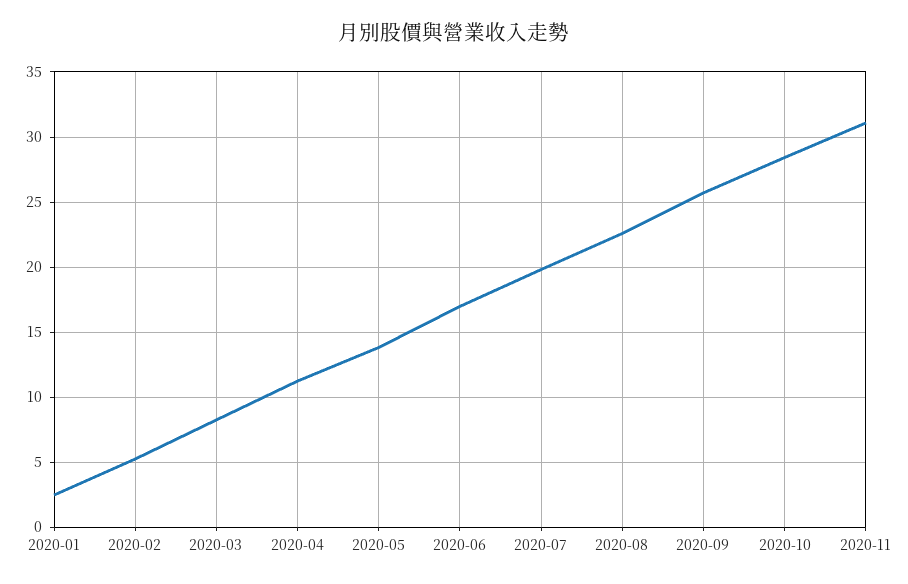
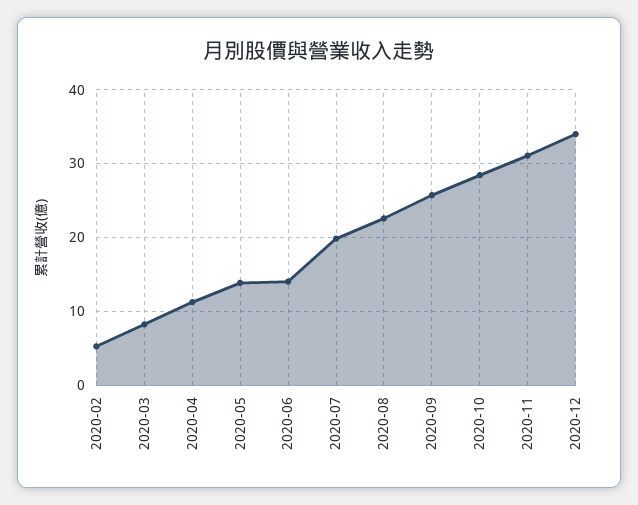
2020-01: 2.5 -> none
2020-06: 17 -> 14
2020-12: none -> 34

